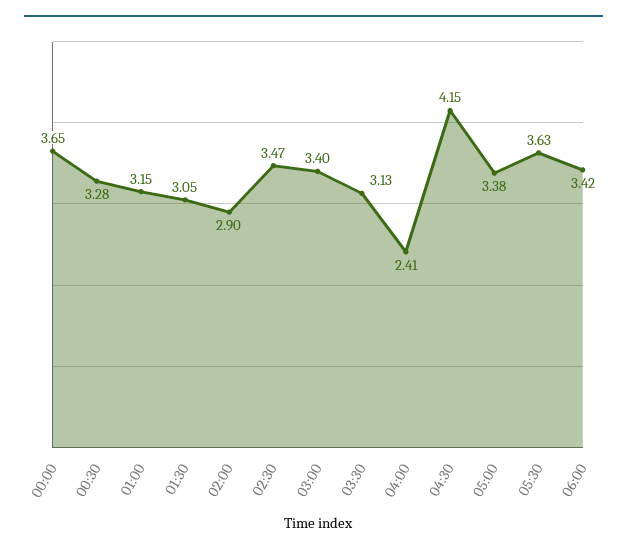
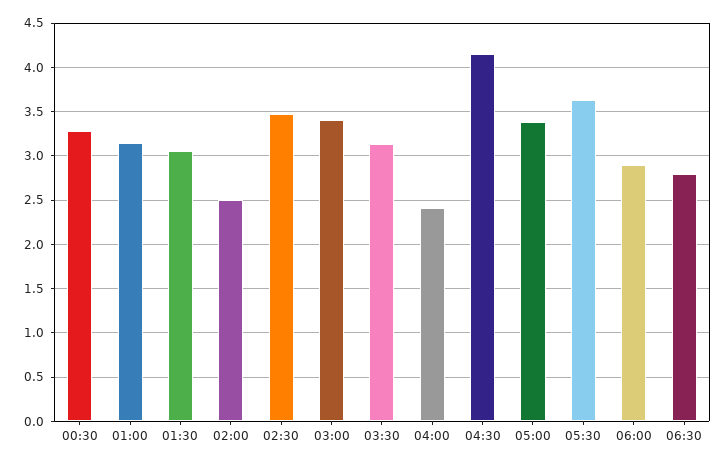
00:00: 3.65 -> none
02:00: 2.9 -> 2.5
06:00: 3.42 -> 2.9
06:30: none -> 2.8

